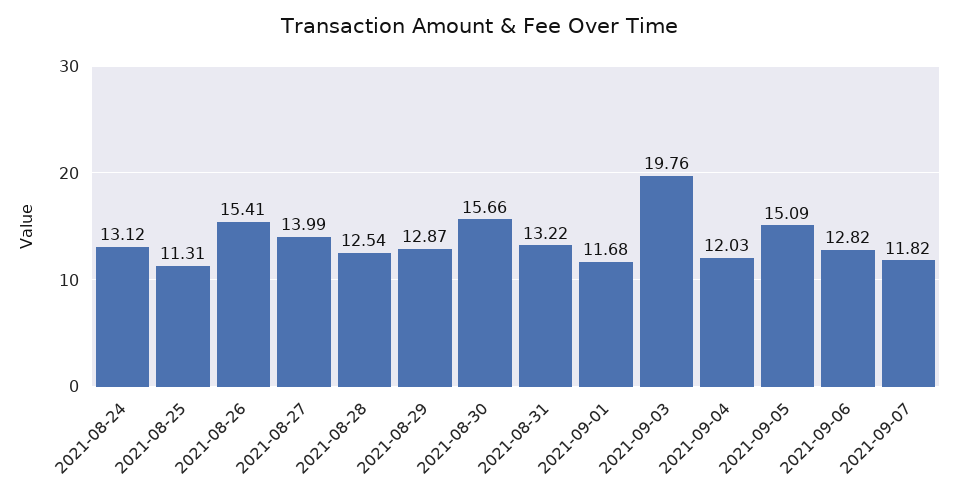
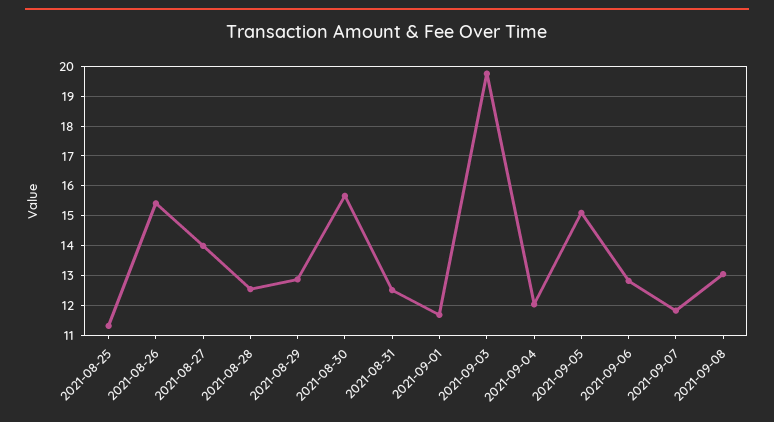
2021-08-24: 13.12 -> none
2021-08-31: 13.22 -> 12.5
2021-09-08: none -> 13

